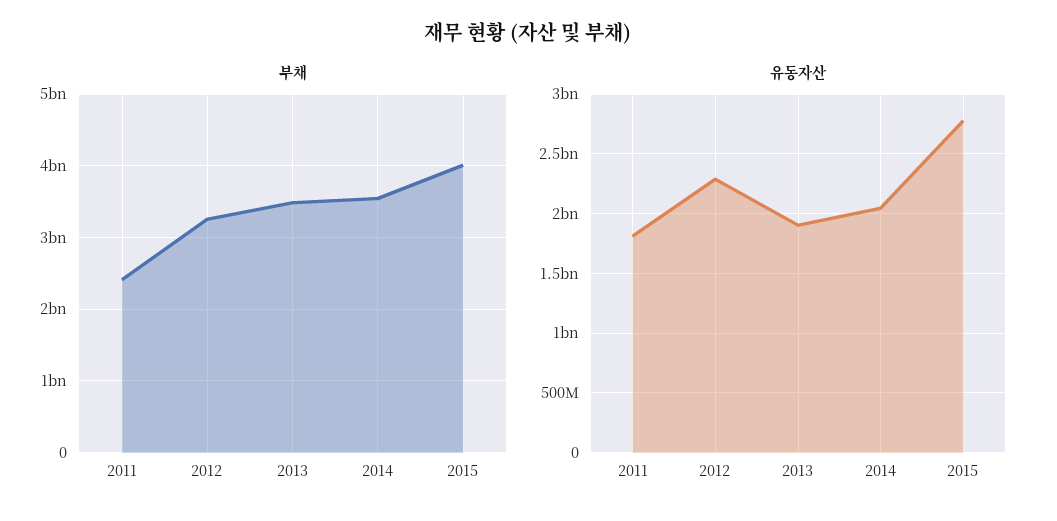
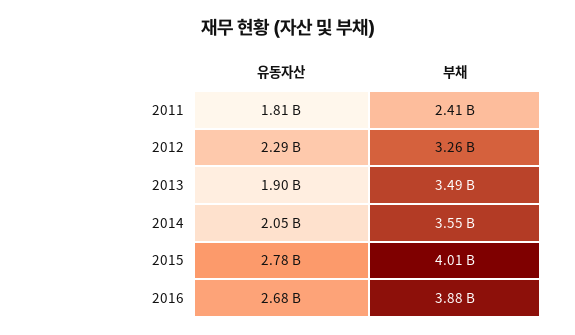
유동자산, 2016: none -> 2680000000
부채, 2016: none -> 3880000000

